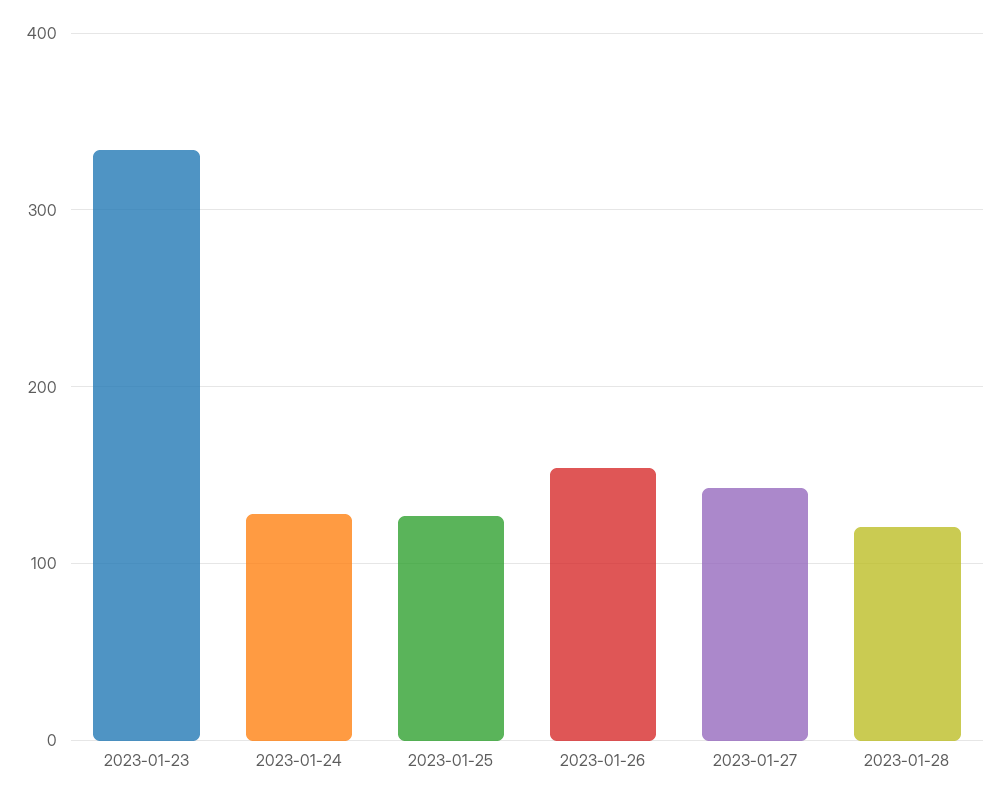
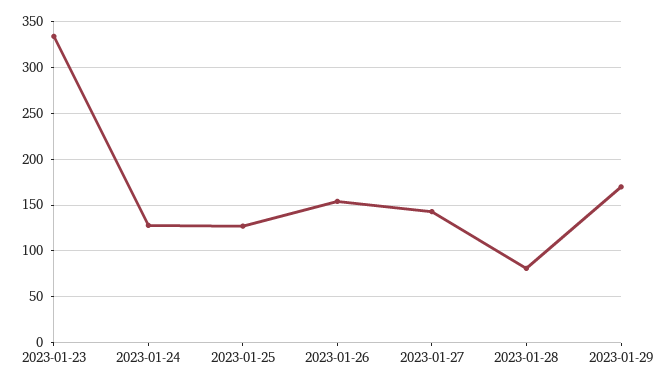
2023-01-28: 120 -> 80
2023-01-29: none -> 170

